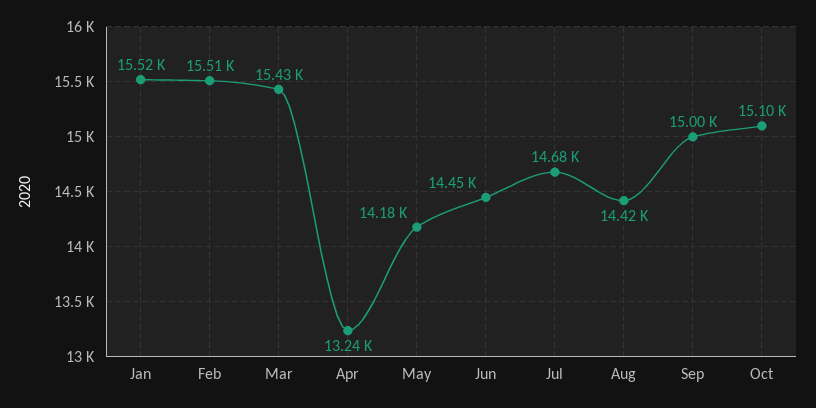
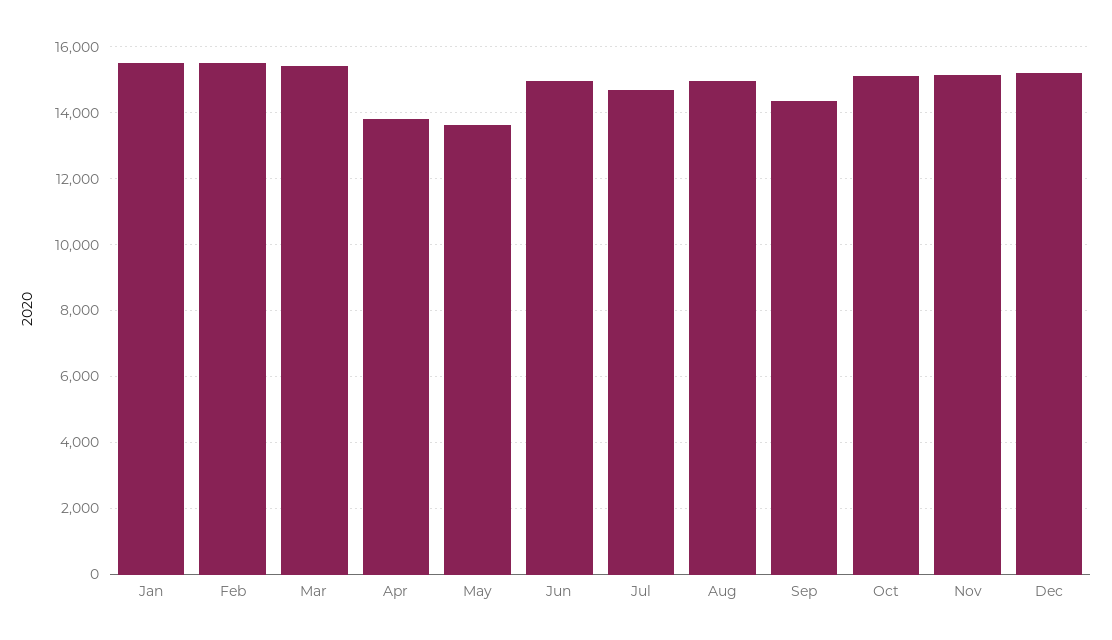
Apr: 13240 -> 13800
May: 14180 -> 13600
Jun: 14450 -> 15000
Aug: 14420 -> 15000
Sep: 15000 -> 14400
Nov: none -> 15200
Dec: none -> 15200

